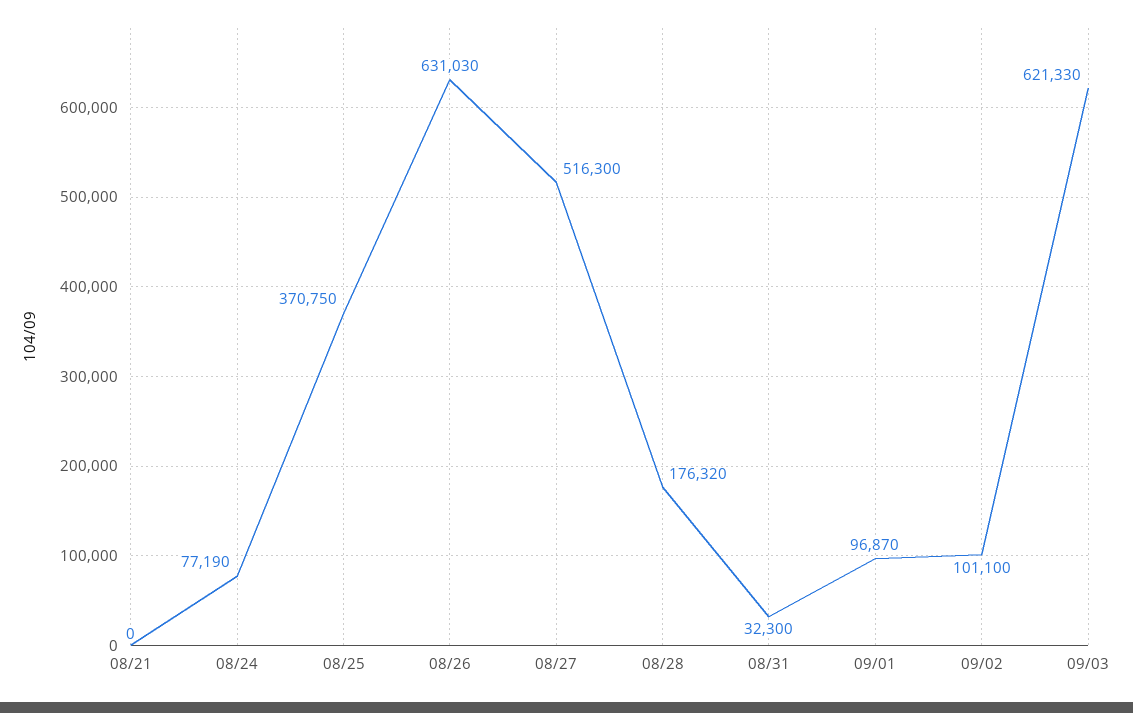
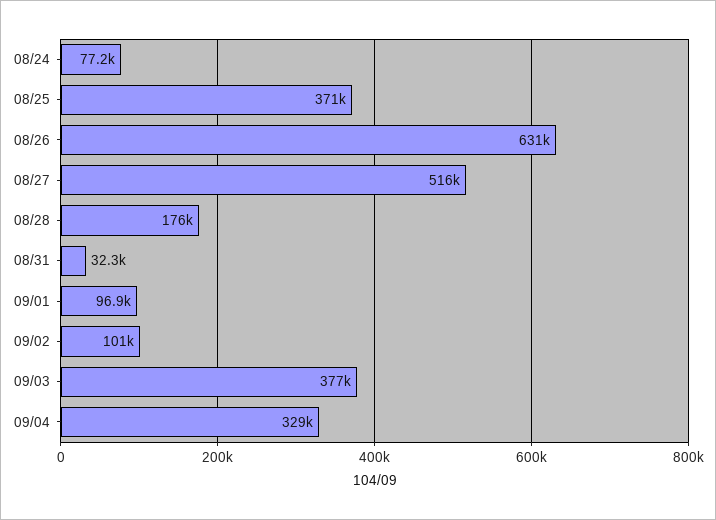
08/21: 0 -> none
09/03: 621330 -> 377000
09/04: none -> 329000

